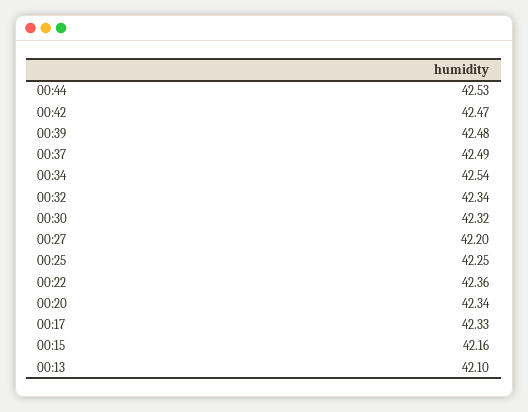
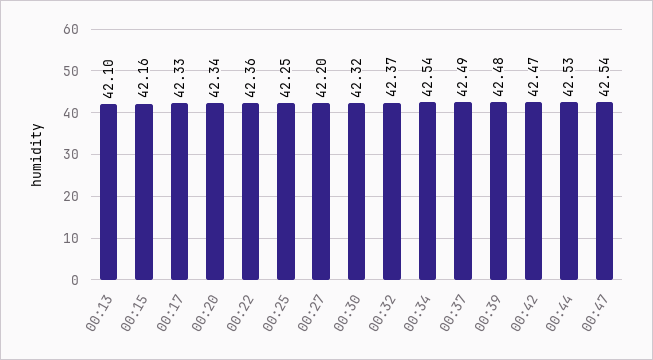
00:32: 42.34 -> 42.37
00:47: none -> 42.54

